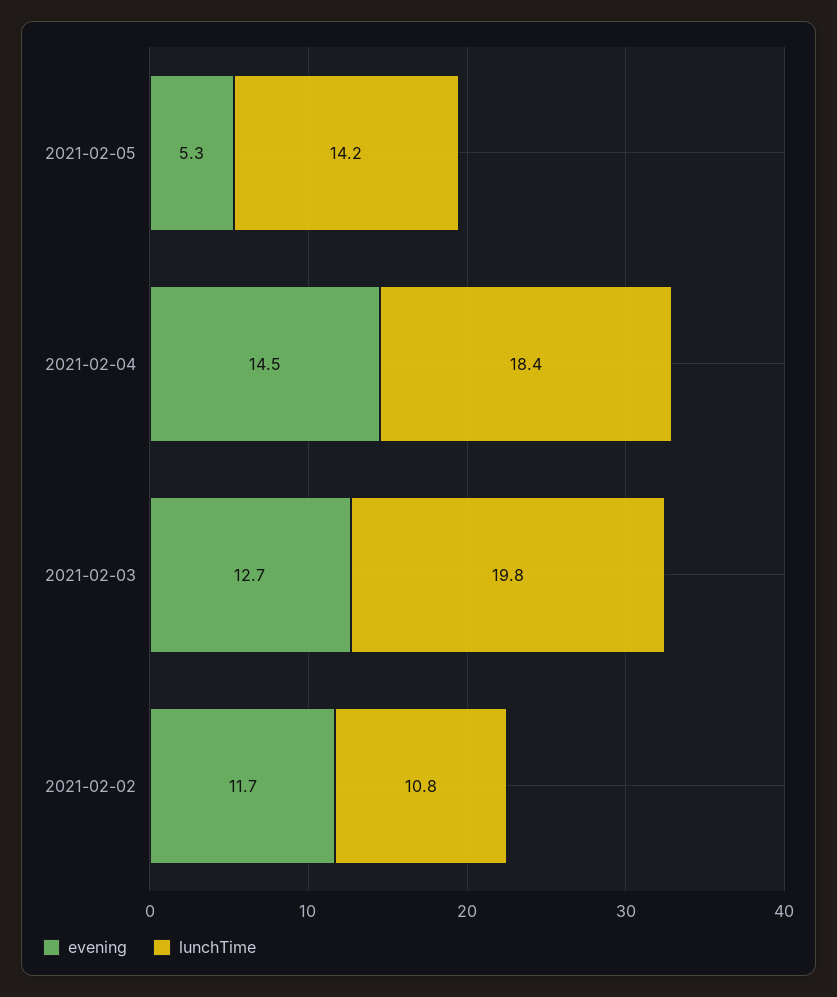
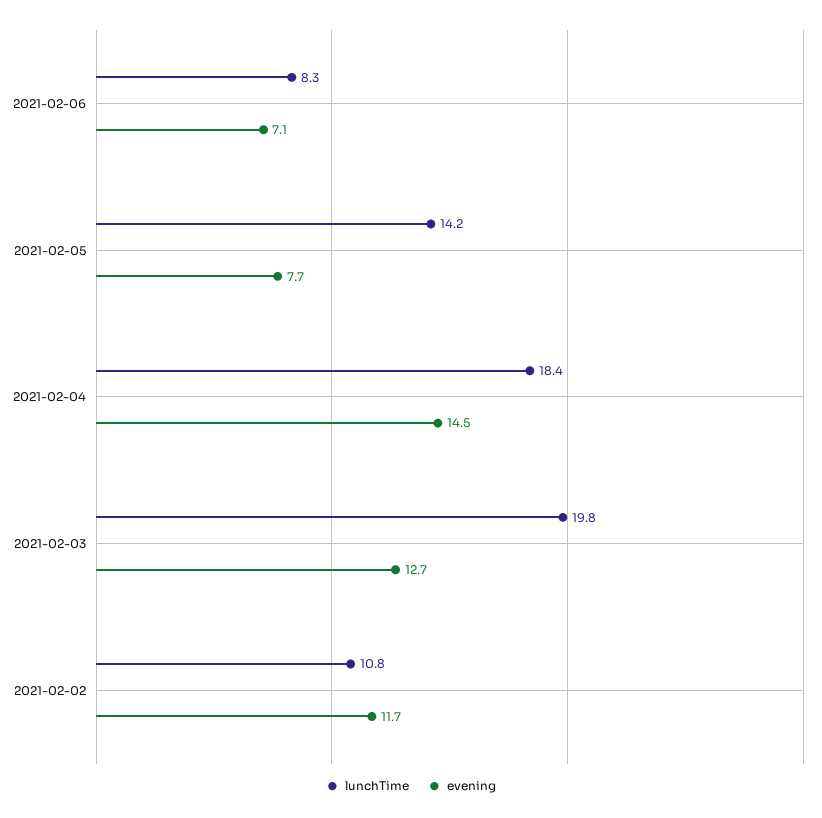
evening, 2021-02-05: 5.3 -> 7.7
lunchTime, 2021-02-06: none -> 8.3
evening, 2021-02-06: none -> 7.1

